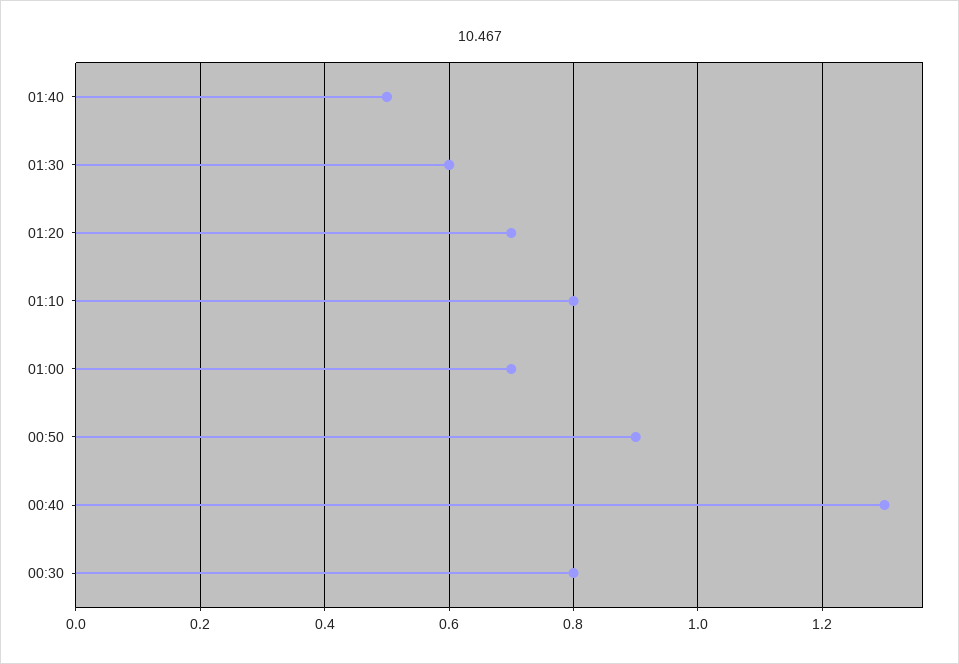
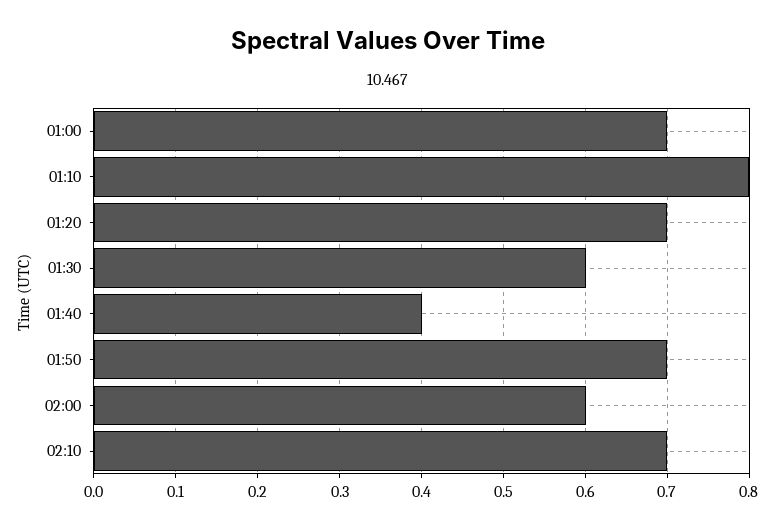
01:40: 0.5 -> 0.4
00:50: 0.9 -> none
00:40: 1.3 -> none
00:30: 0.8 -> none
01:50: none -> 0.7
02:00: none -> 0.6
02:10: none -> 0.7

